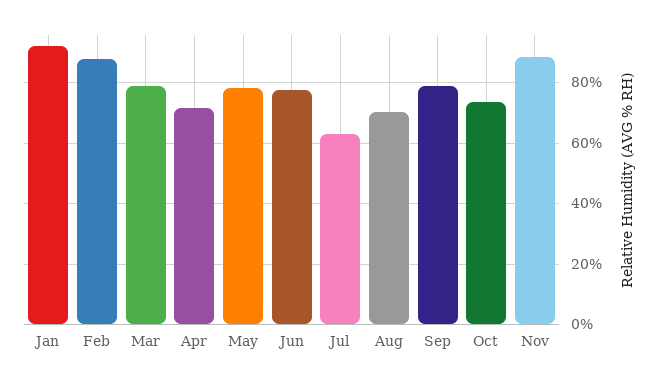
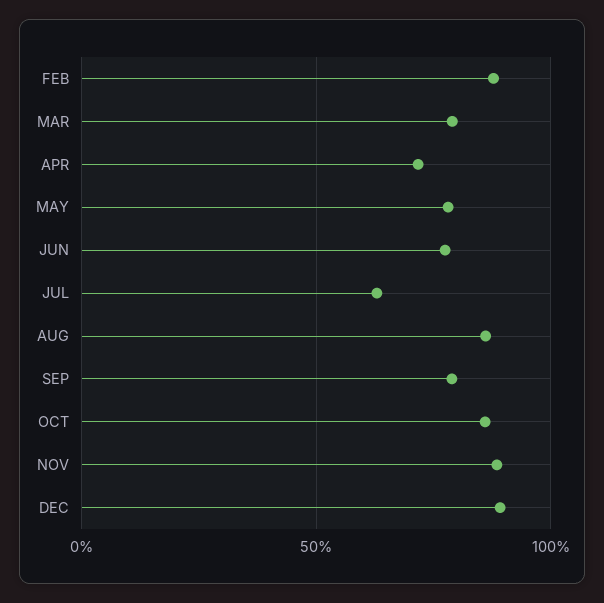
Jan: 92 -> none
Aug: 70 -> 85
Oct: 74 -> 85
DEC: none -> 90

